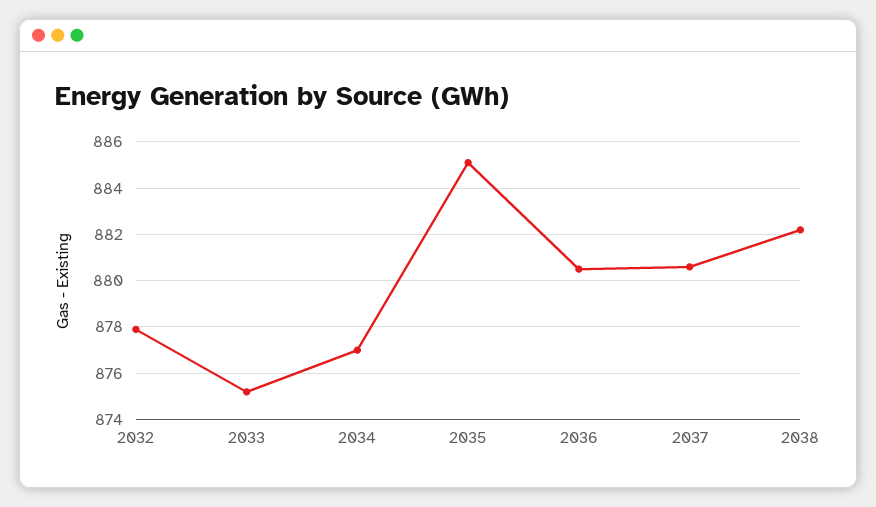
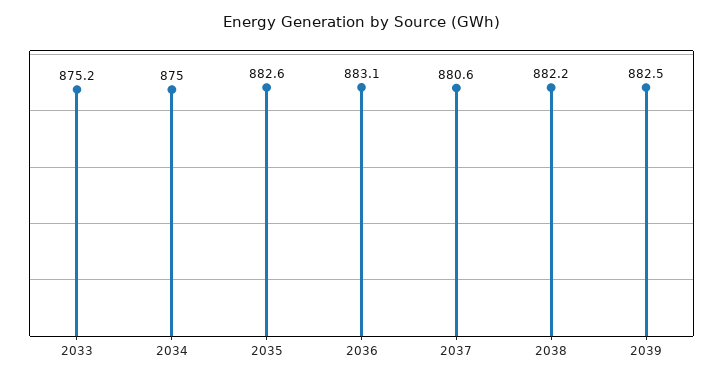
2032: 878 -> none
2034: 877 -> 875
2035: 885 -> 882.6
2036: 880.5 -> 883.1
2039: none -> 882.5

